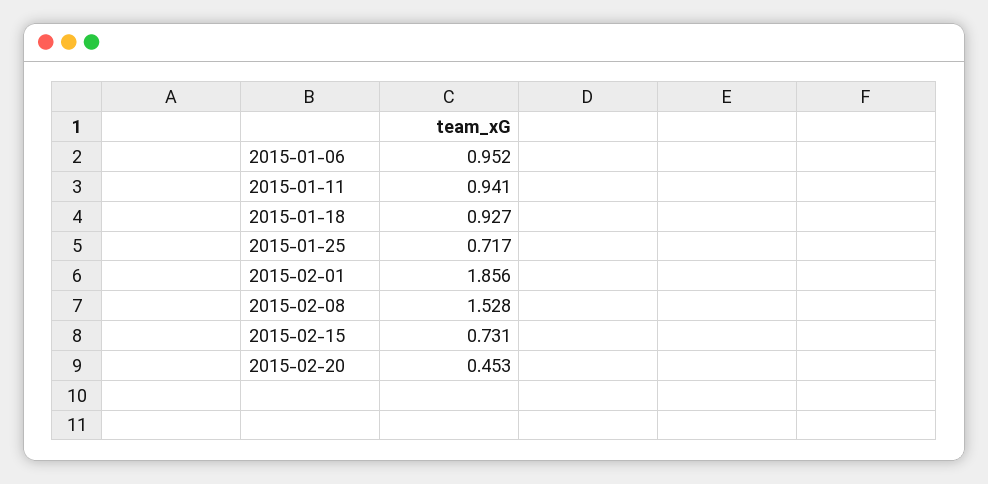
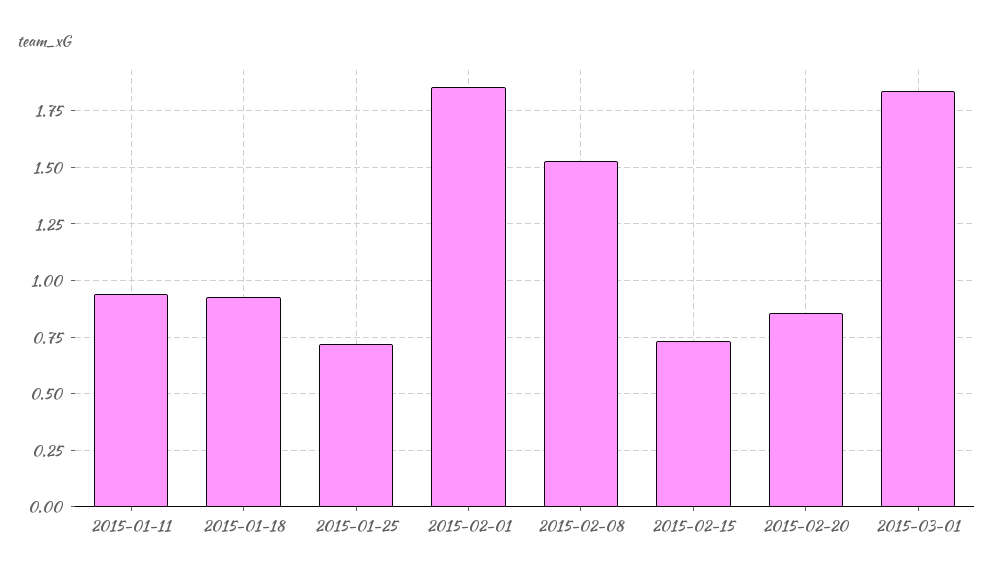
2015-01-06: 0.952 -> none
2015-02-20: 0.453 -> 0.85
2015-03-01: none -> 1.85

